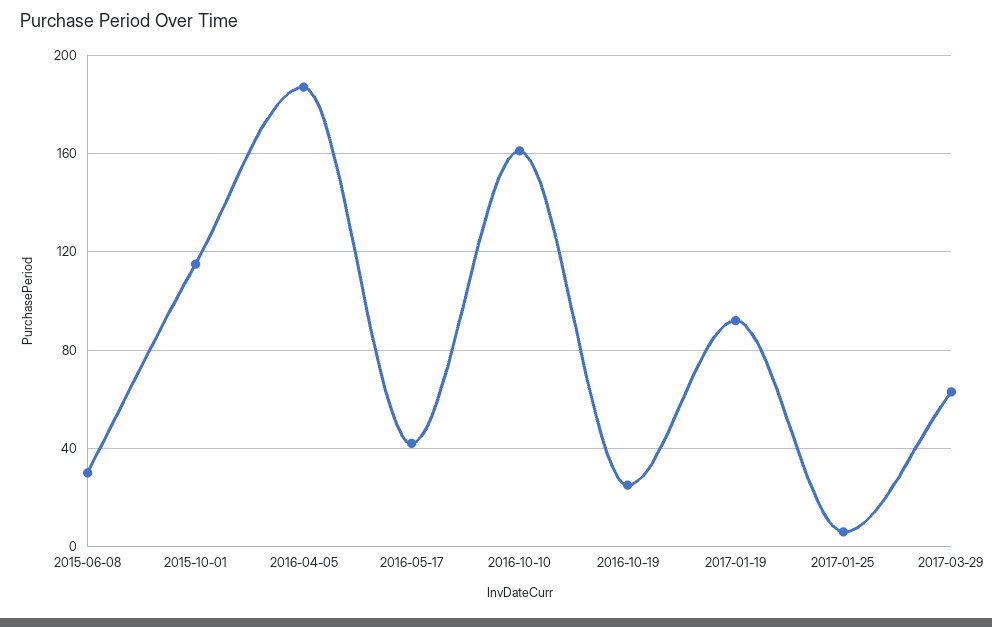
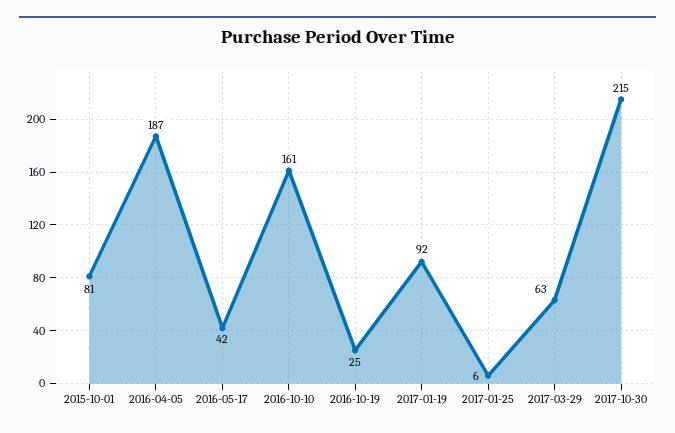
2015-06-08: 30 -> none
2015-10-01: 115 -> 81
2017-10-30: none -> 215

